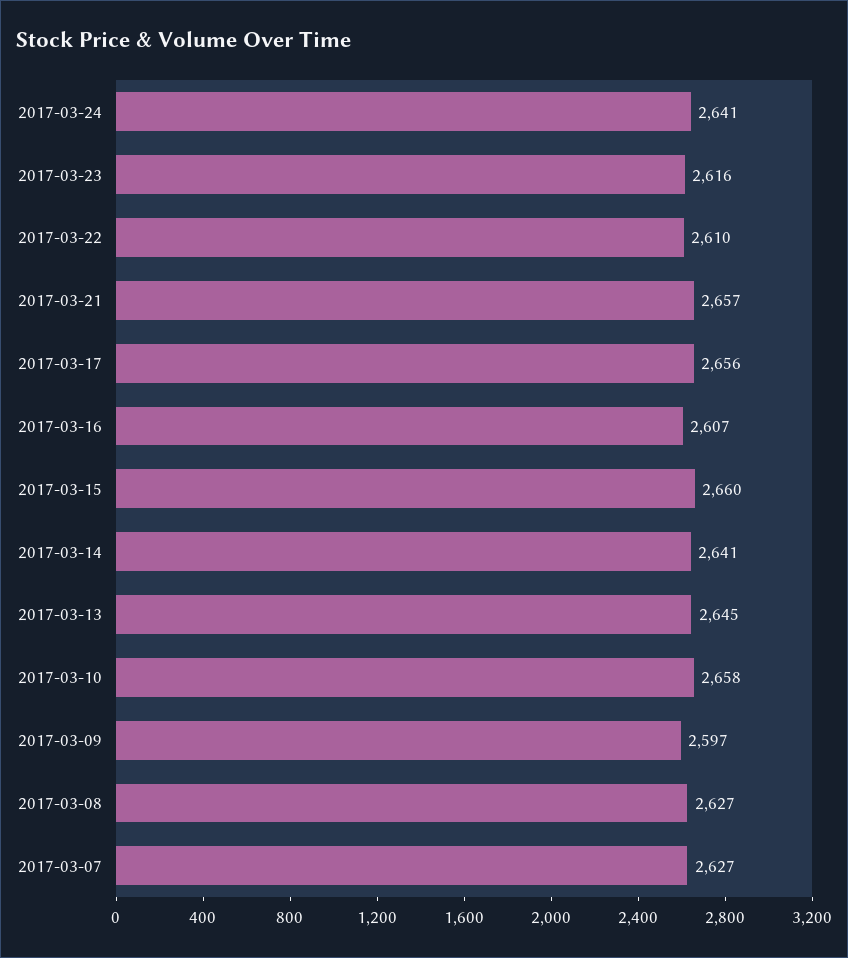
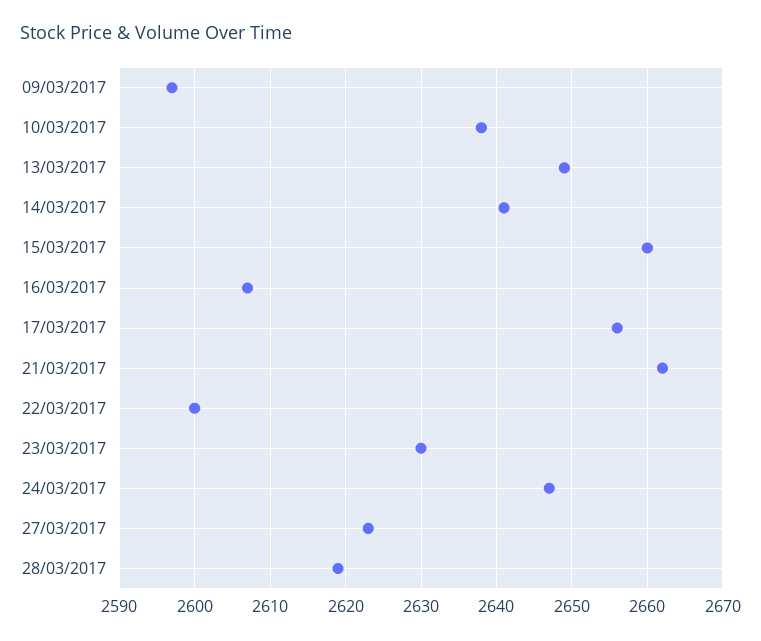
2017-03-24: 2641 -> 2647
2017-03-23: 2616 -> 2630
2017-03-22: 2610 -> 2600
2017-03-21: 2657 -> 2662
2017-03-13: 2645 -> 2649
2017-03-10: 2658 -> 2638
2017-03-08: 2627 -> none
2017-03-07: 2627 -> none
27/03/2017: none -> 2623
28/03/2017: none -> 2619

